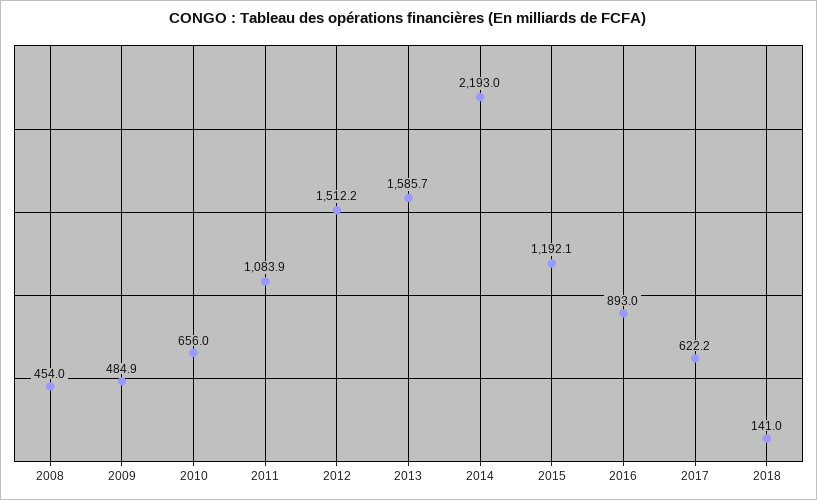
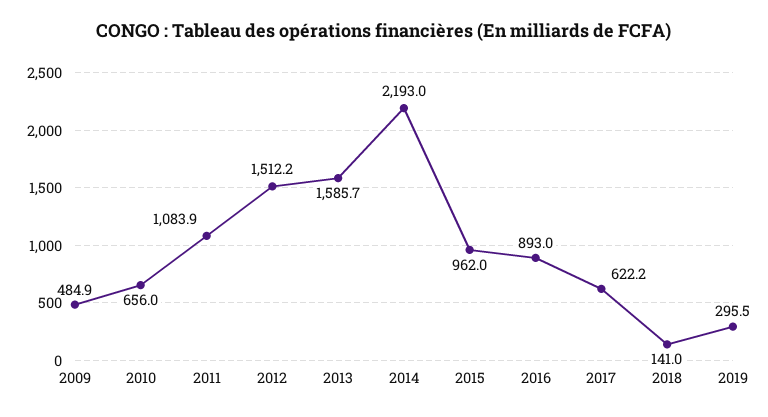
2008: 454 -> none
2015: 1192.1 -> 962
2019: none -> 295.5

